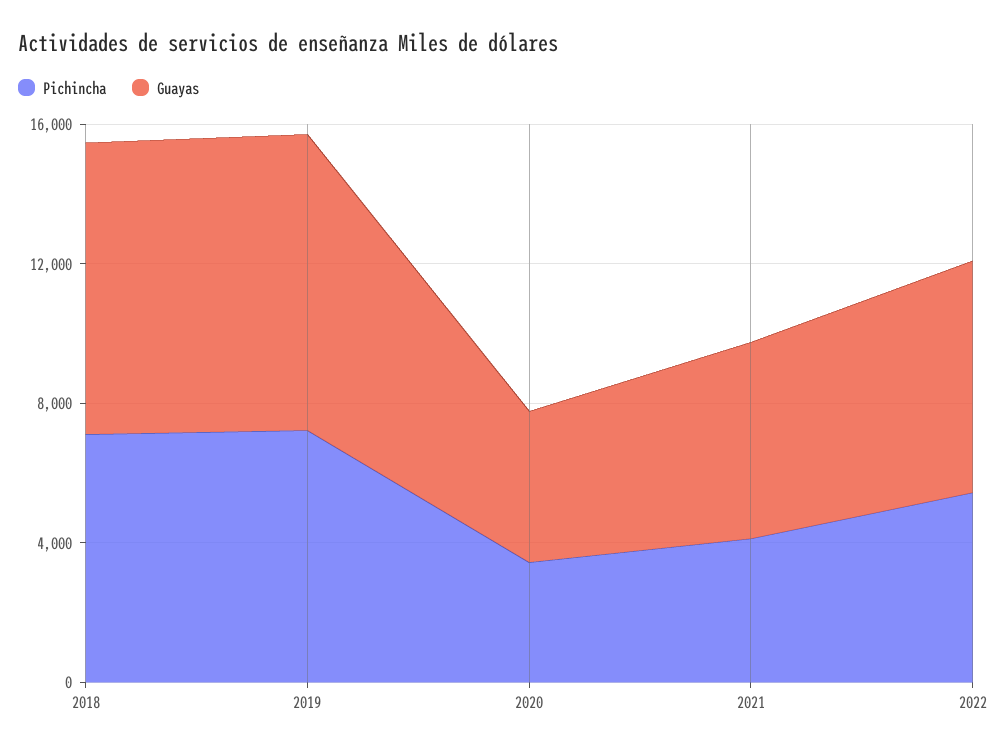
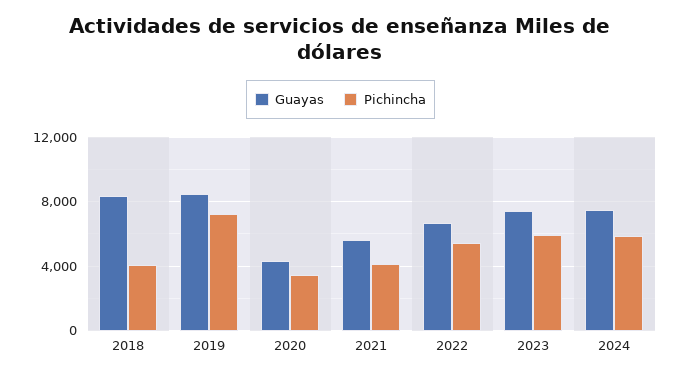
Pichincha, 2018: 7000 -> 4000
Guayas, 2023: none -> 7500
Pichincha, 2023: none -> 6000
Guayas, 2024: none -> 7500
Pichincha, 2024: none -> 6000

